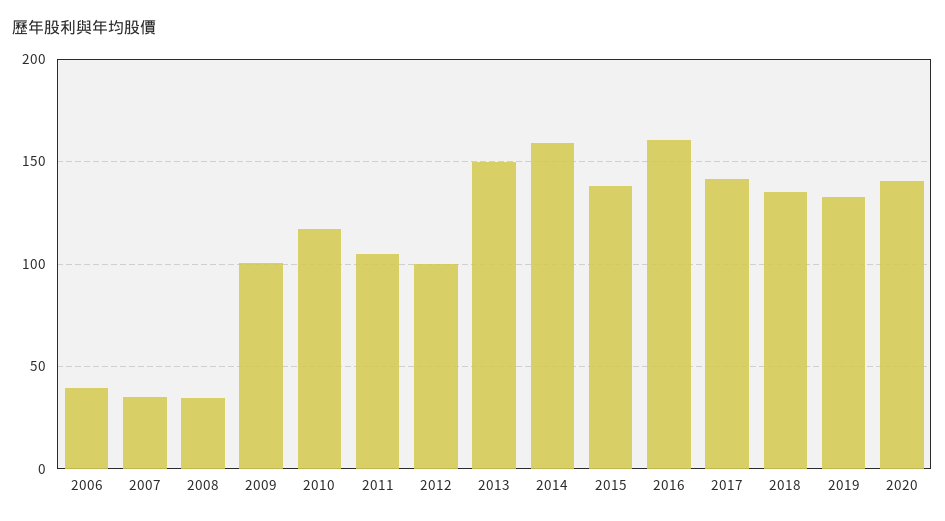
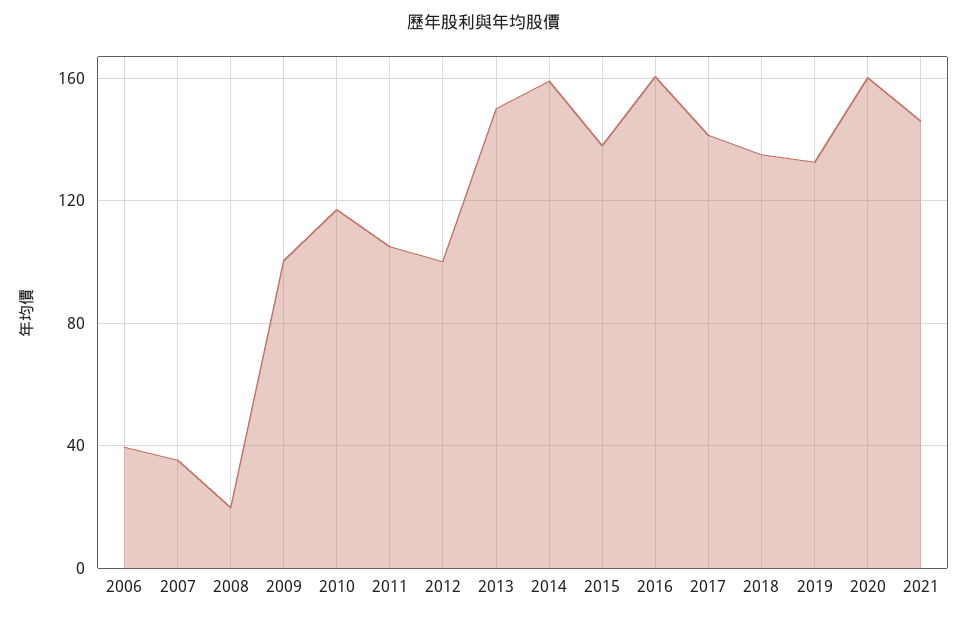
2008: 35 -> 20
2020: 140 -> 160
2021: none -> 145

